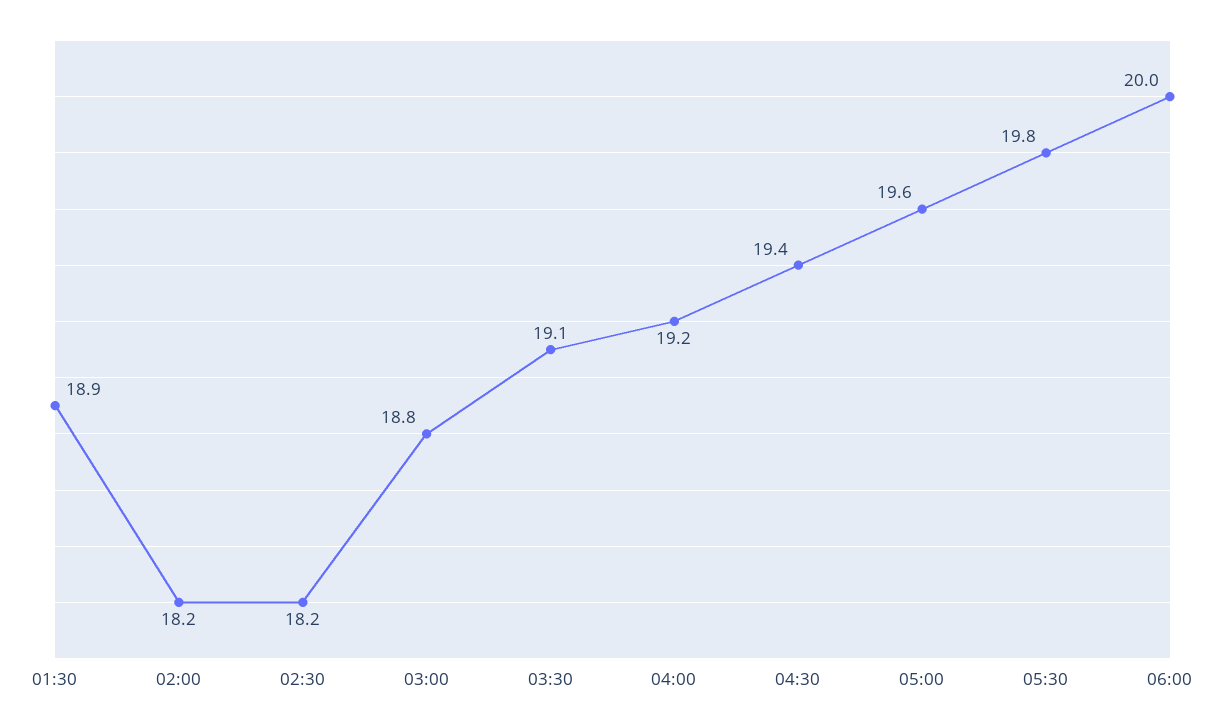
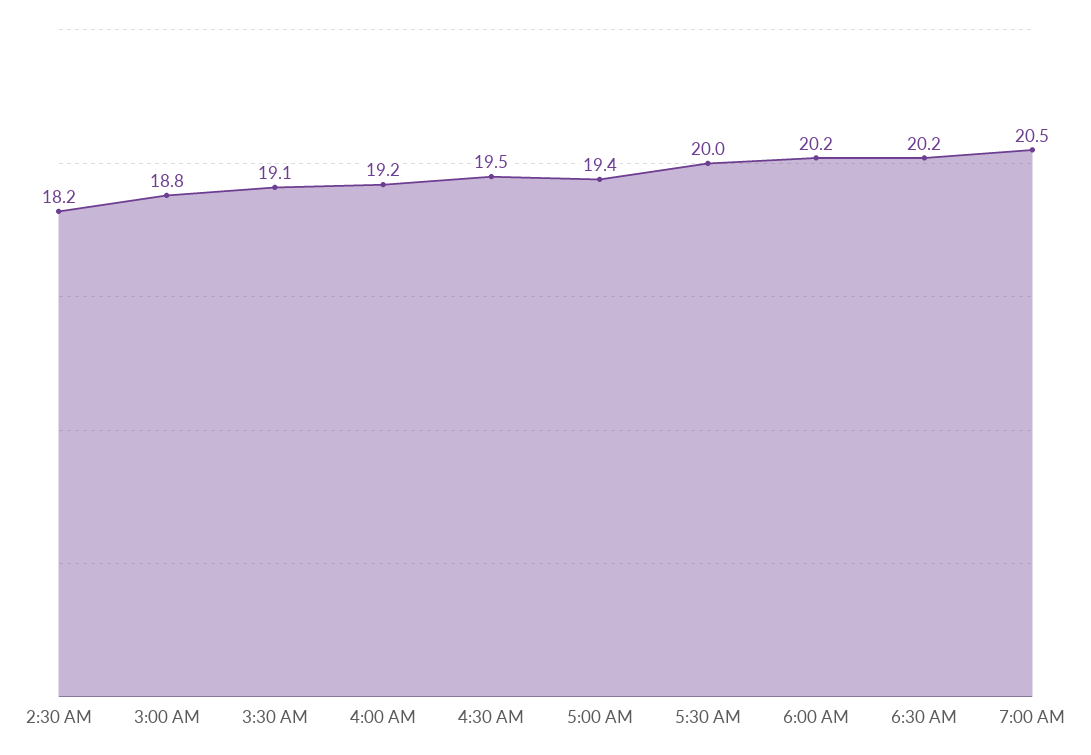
01:30: 18.9 -> none
02:00: 18.2 -> none
04:30: 19.4 -> 19.5
05:00: 19.6 -> 19.4
05:30: 19.8 -> 20
06:00: 20 -> 20.2
6:30 AM: none -> 20.2
7:00 AM: none -> 20.5

